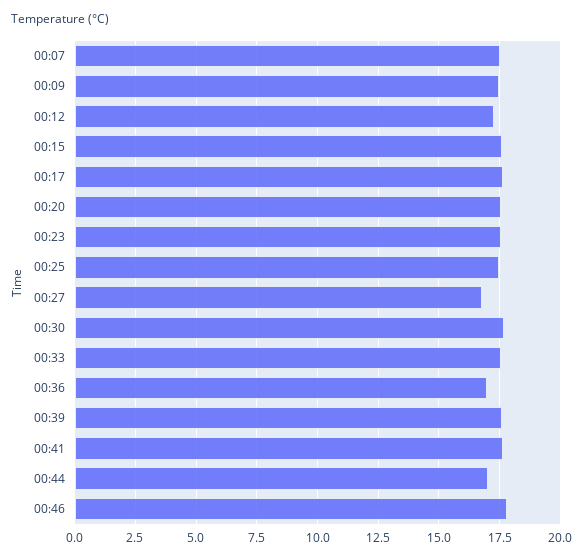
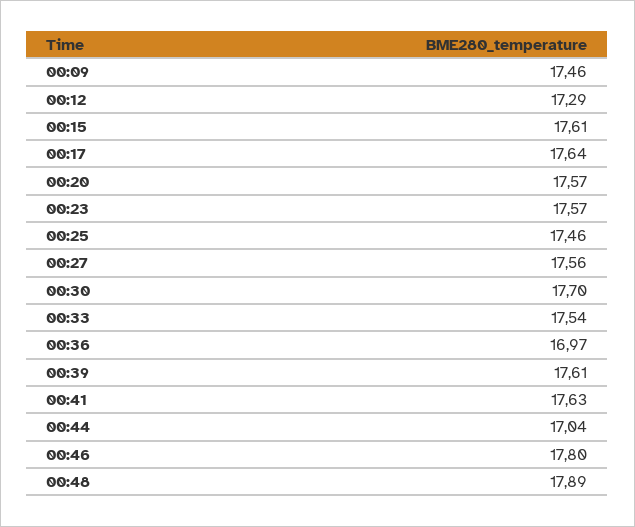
00:07: 17.5 -> none
00:27: 16.75 -> 17.56
00:48: none -> 17.89

